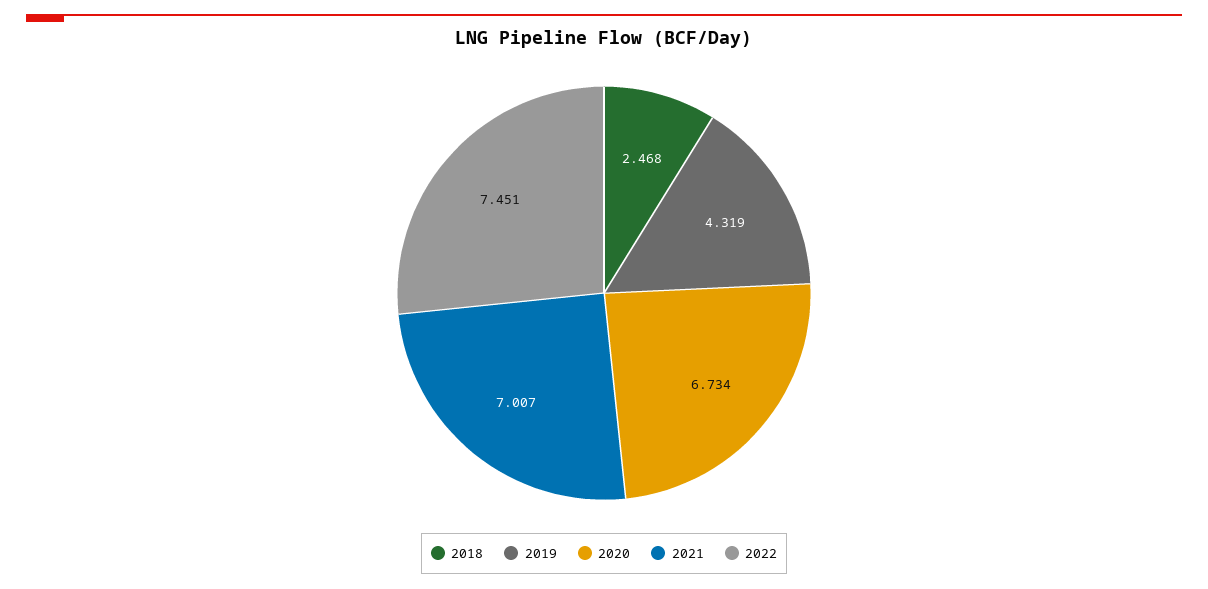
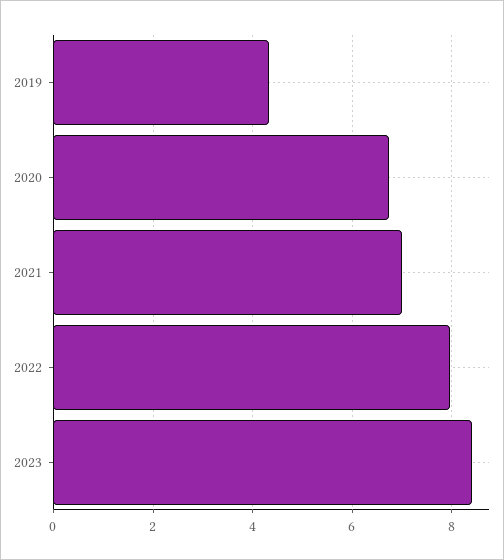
2018: 2.468 -> none
2022: 7.451 -> 8
2023: none -> 8.4

